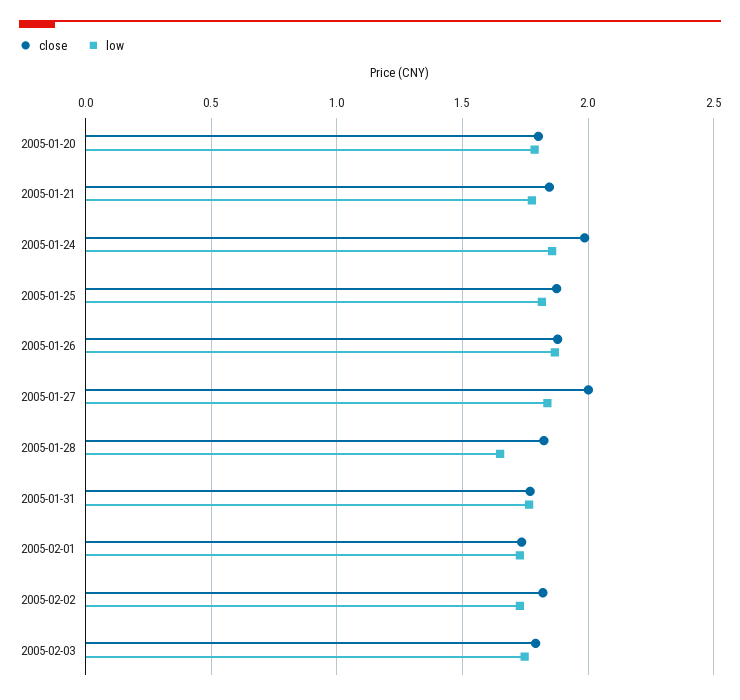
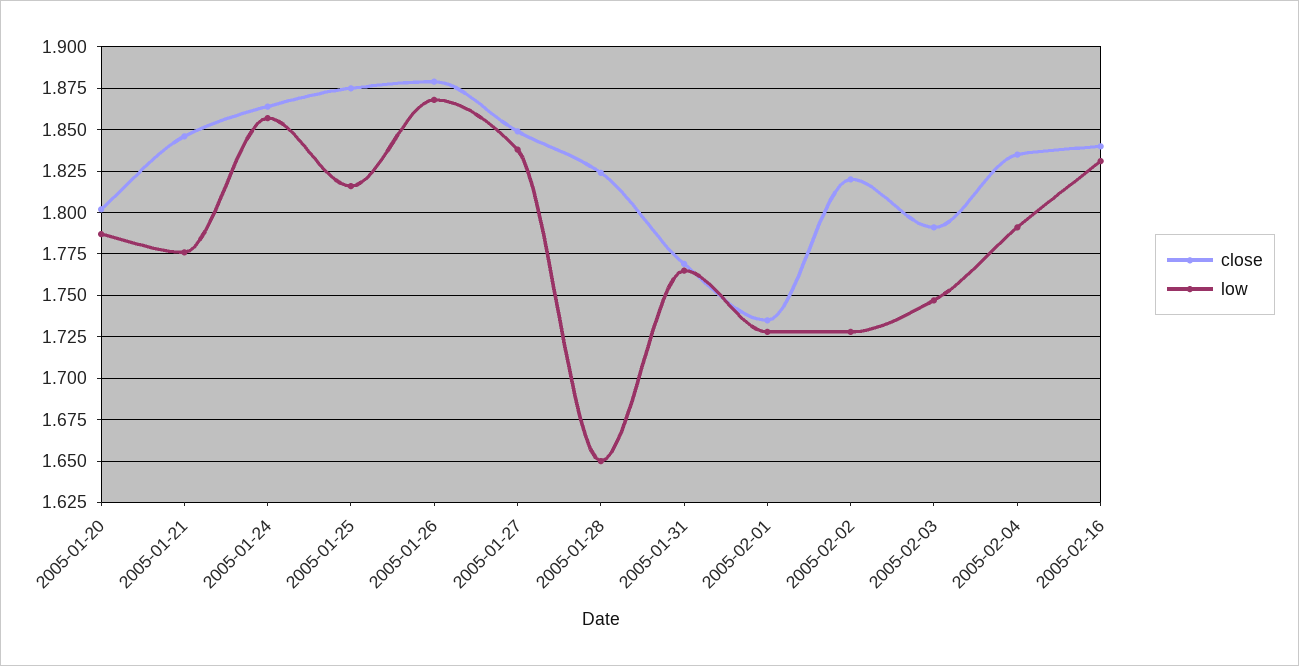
close, 2005-01-24: 2 -> 1.865
close, 2005-01-27: 2 -> 1.85
close, 2005-02-04: none -> 1.835
low, 2005-02-04: none -> 1.79
close, 2005-02-16: none -> 1.84
low, 2005-02-16: none -> 1.83

